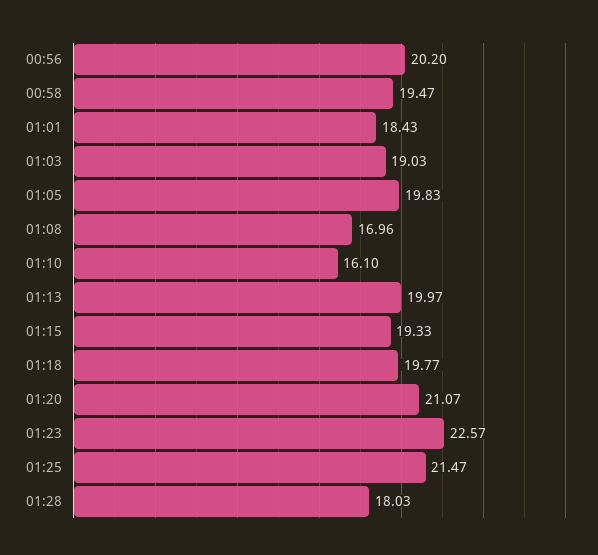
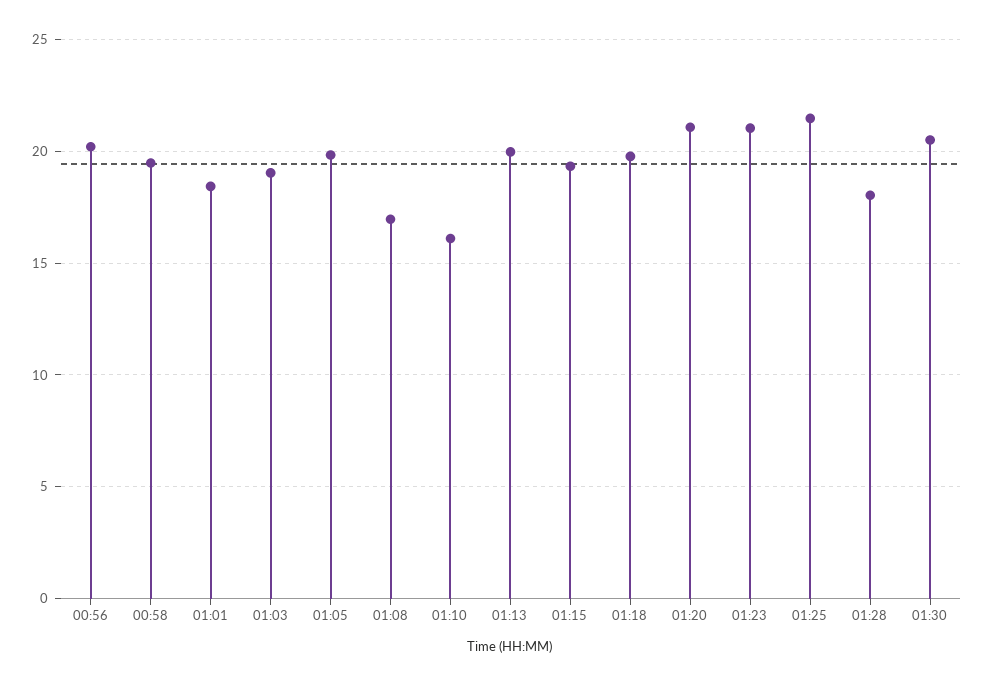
01:23: 22.57 -> 21
01:30: none -> 20.5

